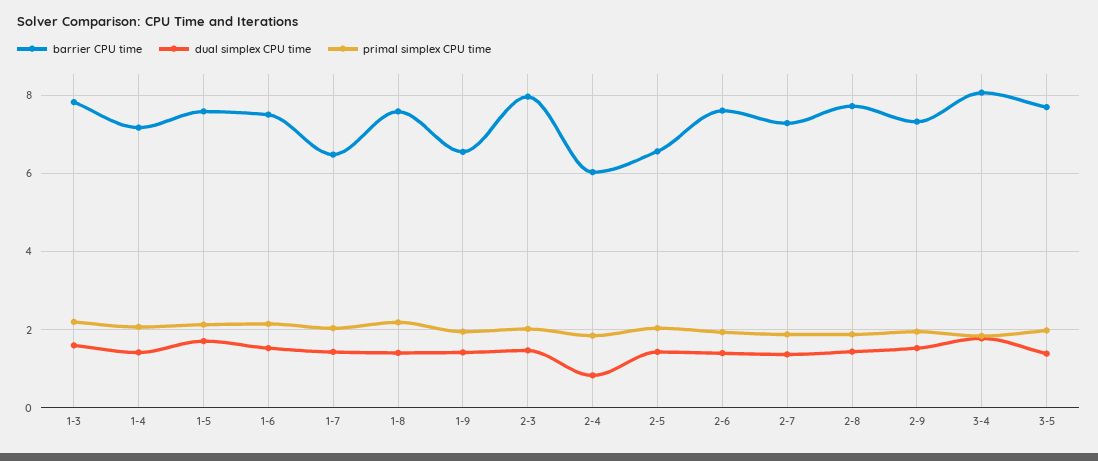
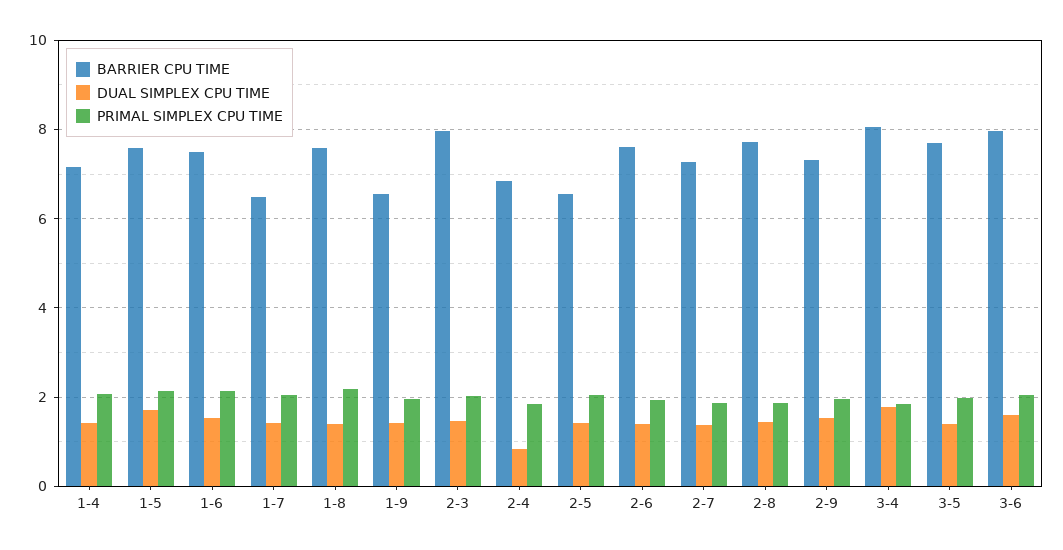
barrier CPU time, 1-3: 7.8 -> none
dual simplex CPU time, 1-3: 1.6 -> none
primal simplex CPU time, 1-3: 2.2 -> none
barrier CPU time, 2-4: 6 -> 6.8
barrier CPU time, 3-6: none -> 8
dual simplex CPU time, 3-6: none -> 1.6
primal simplex CPU time, 3-6: none -> 2

